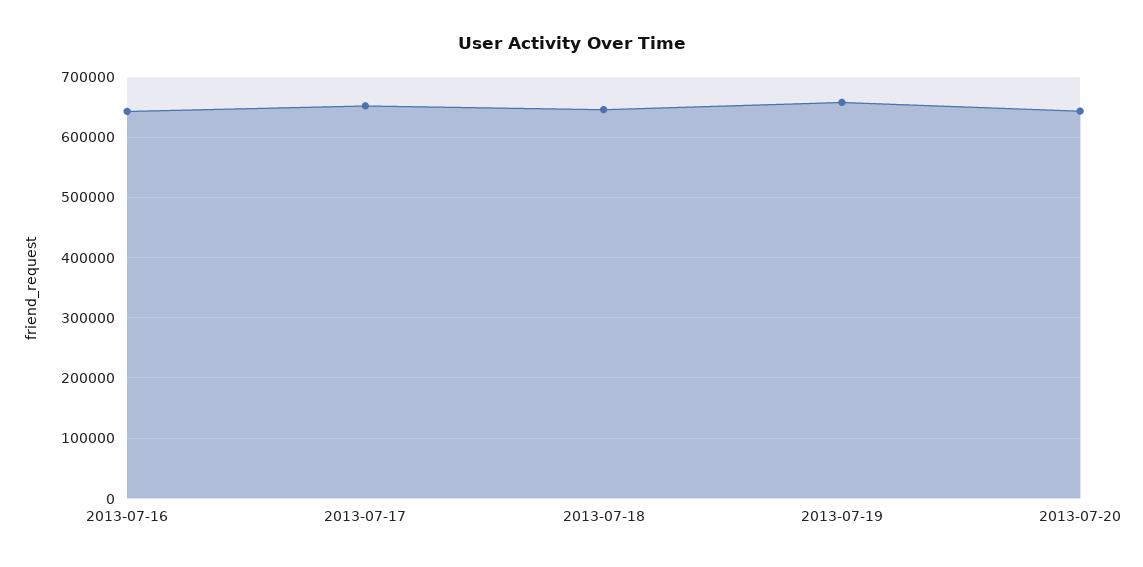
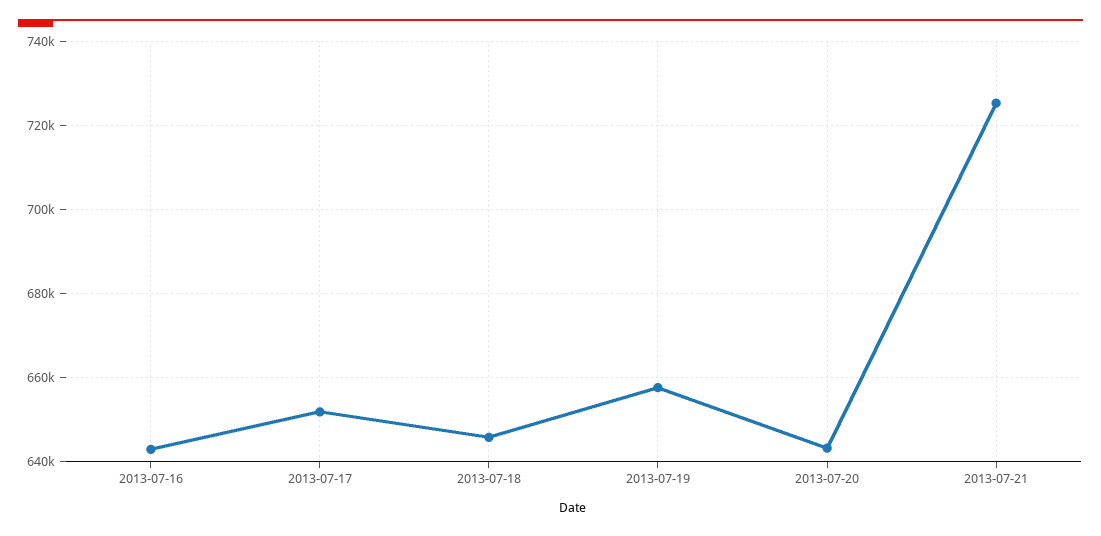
2013-07-21: none -> 726000

